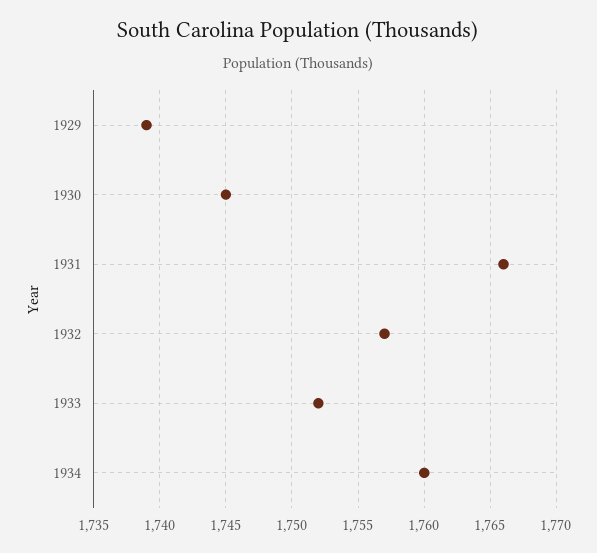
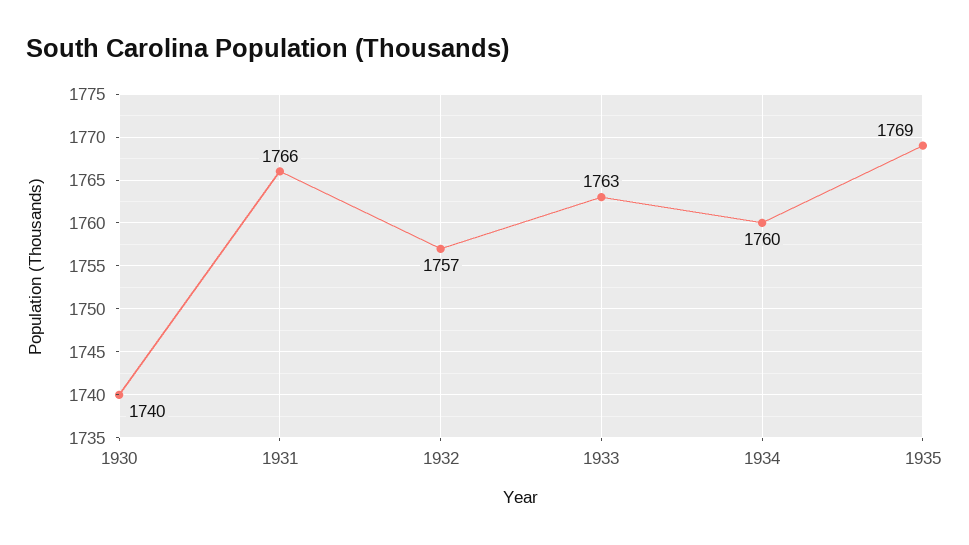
1929: 1739 -> none
1930: 1745 -> 1740
1933: 1752 -> 1763
1935: none -> 1769

